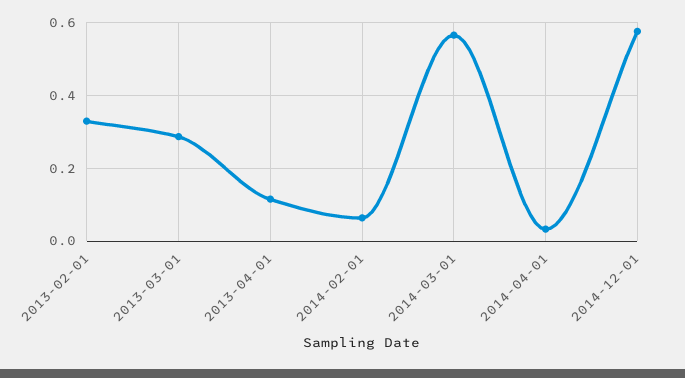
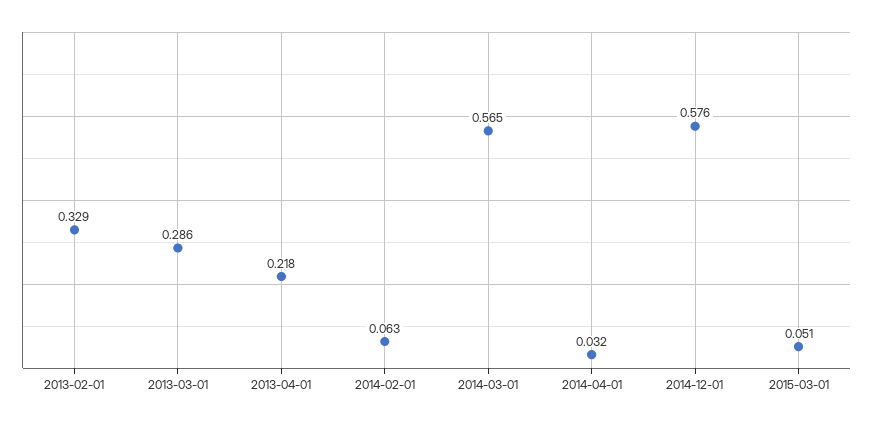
2013-04-01: 0.12 -> 0.218
2015-03-01: none -> 0.051

